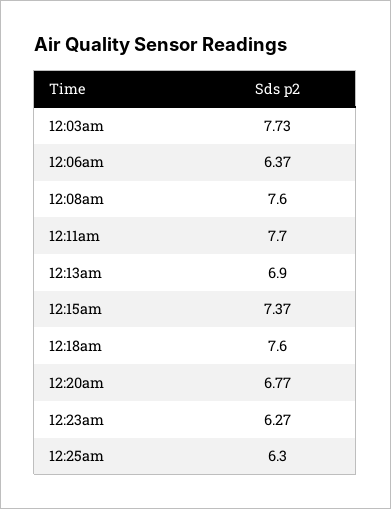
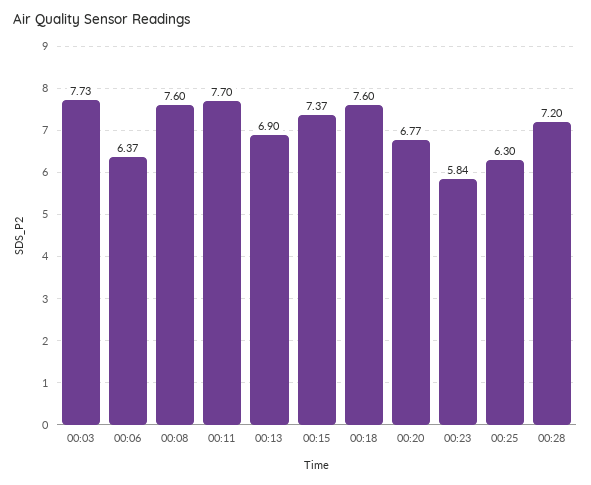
12:23am: 6.27 -> 5.84
00:28: none -> 7.2

